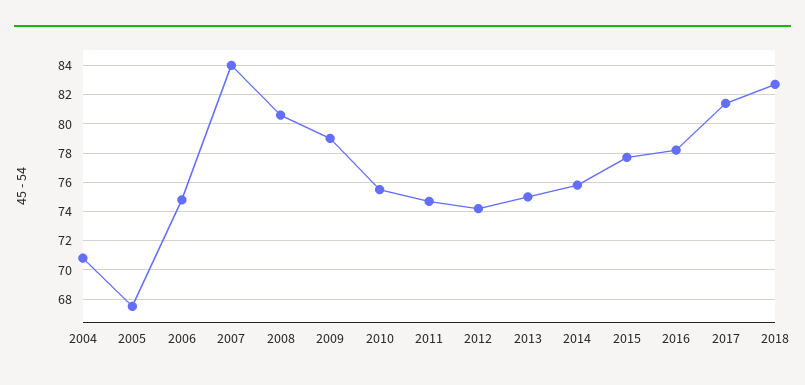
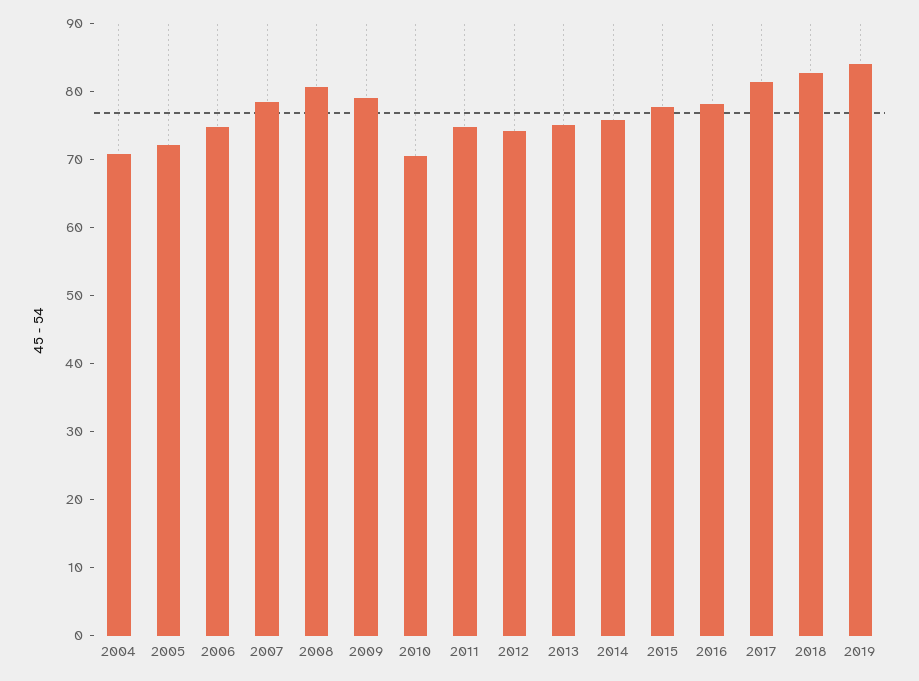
2005: 67.5 -> 72
2007: 84 -> 78
2010: 75.5 -> 70
2019: none -> 84

